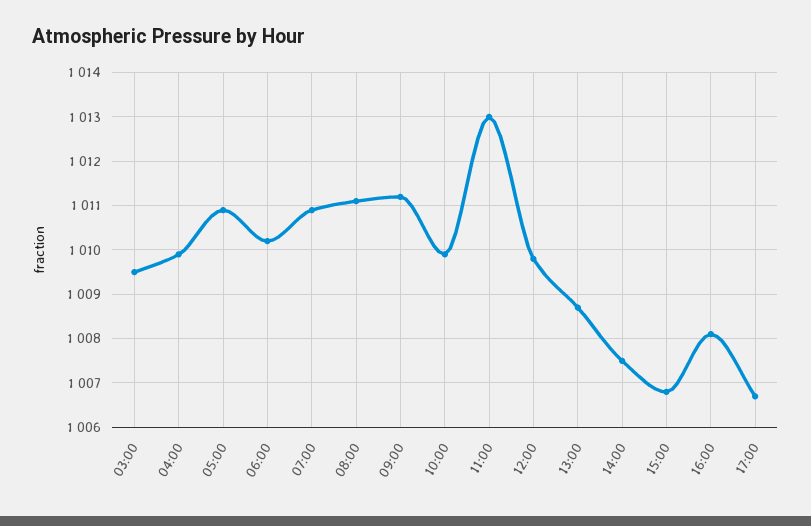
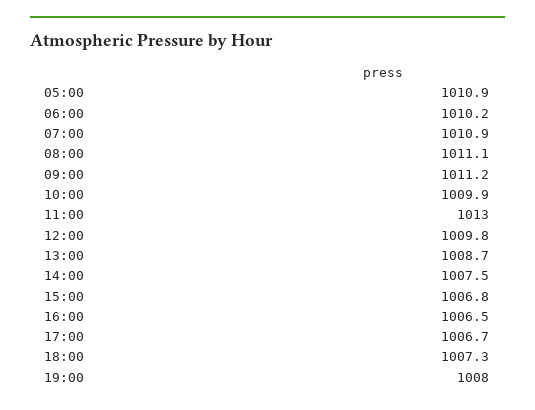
03:00: 1009.5 -> none
04:00: 1010 -> none
16:00: 1008 -> 1006.5
18:00: none -> 1007.3
19:00: none -> 1008

